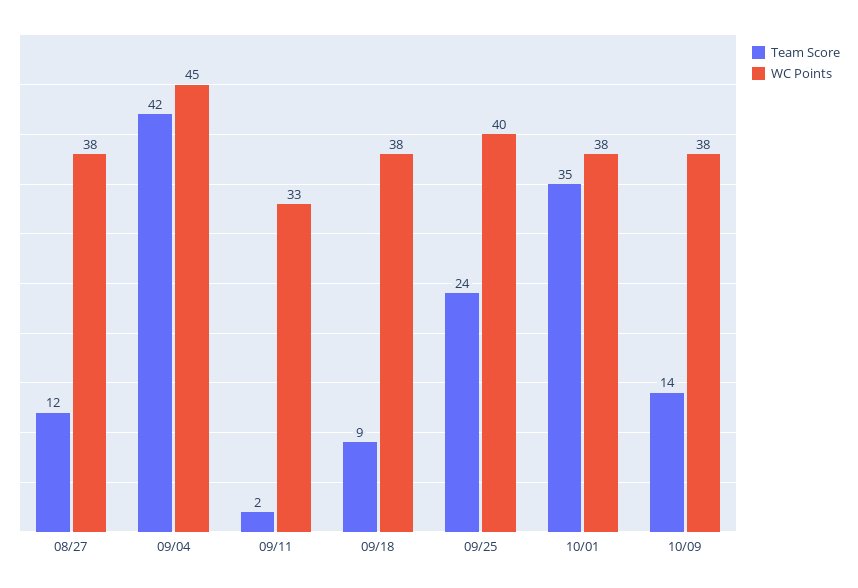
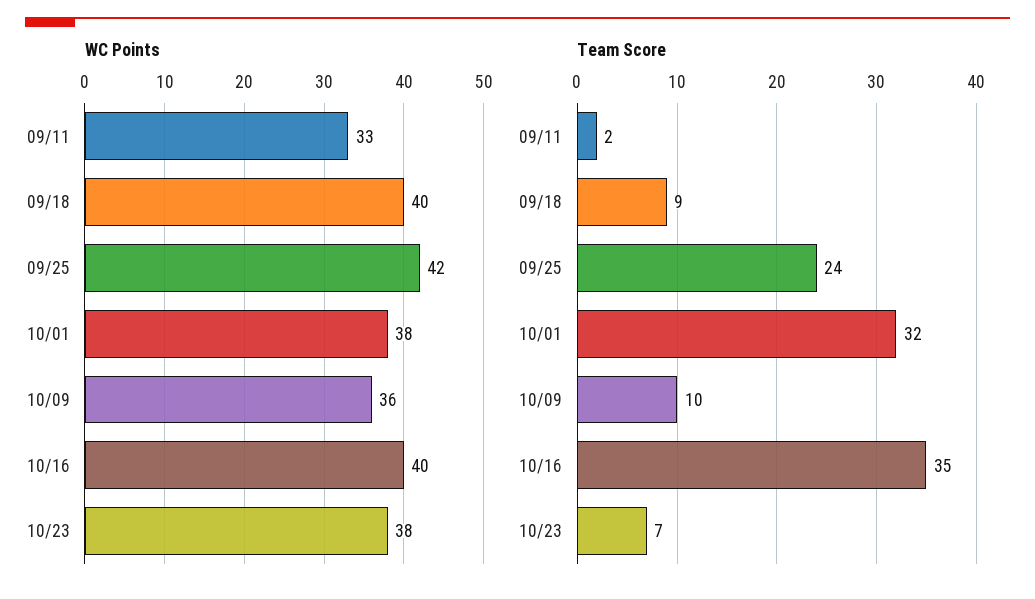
Team Score, 08/27: 12 -> none
WC Points, 08/27: 38 -> none
Team Score, 09/04: 42 -> none
WC Points, 09/04: 45 -> none
WC Points, 09/18: 38 -> 40
WC Points, 09/25: 40 -> 42
Team Score, 10/01: 35 -> 32
Team Score, 10/09: 14 -> 10
WC Points, 10/09: 38 -> 36
WC Points, 10/16: none -> 40
WC Points, 10/23: none -> 38
Team Score, 10/16: none -> 35
Team Score, 10/23: none -> 7

